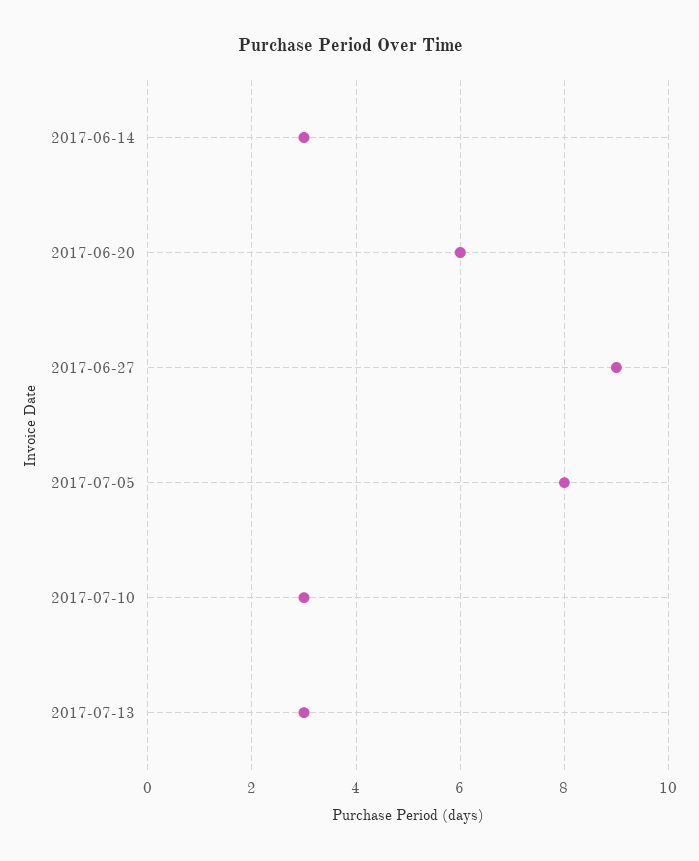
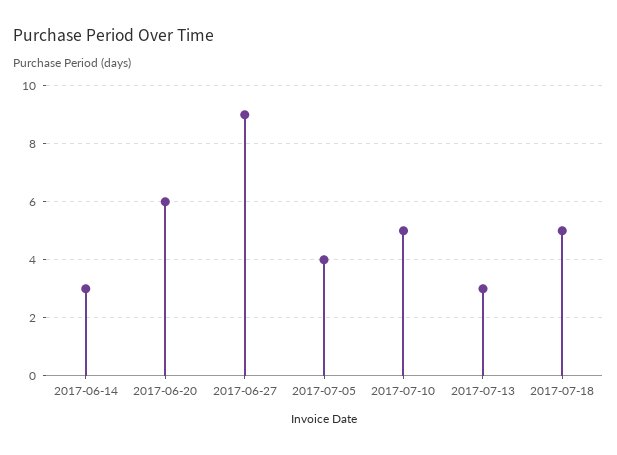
2017-07-05: 8 -> 4
2017-07-10: 3 -> 5
2017-07-18: none -> 5

